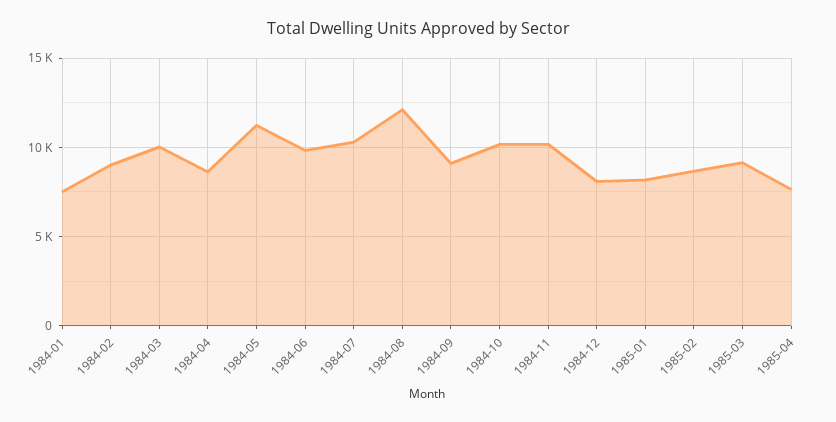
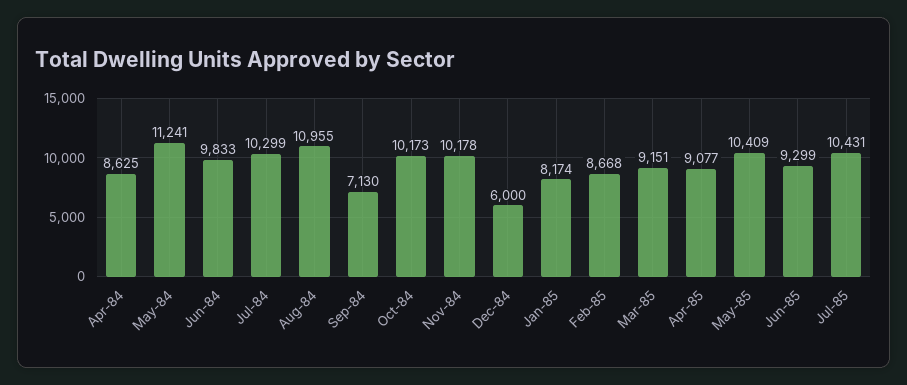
1984-01: 7500 -> none
1984-02: 9000 -> none
1984-03: 10000 -> none
1984-08: 12000 -> 10955
1984-09: 9000 -> 7130
1984-12: 8000 -> 6000
1985-04: 7500 -> 9077
May-85: none -> 10409
Jun-85: none -> 9299
Jul-85: none -> 10431

